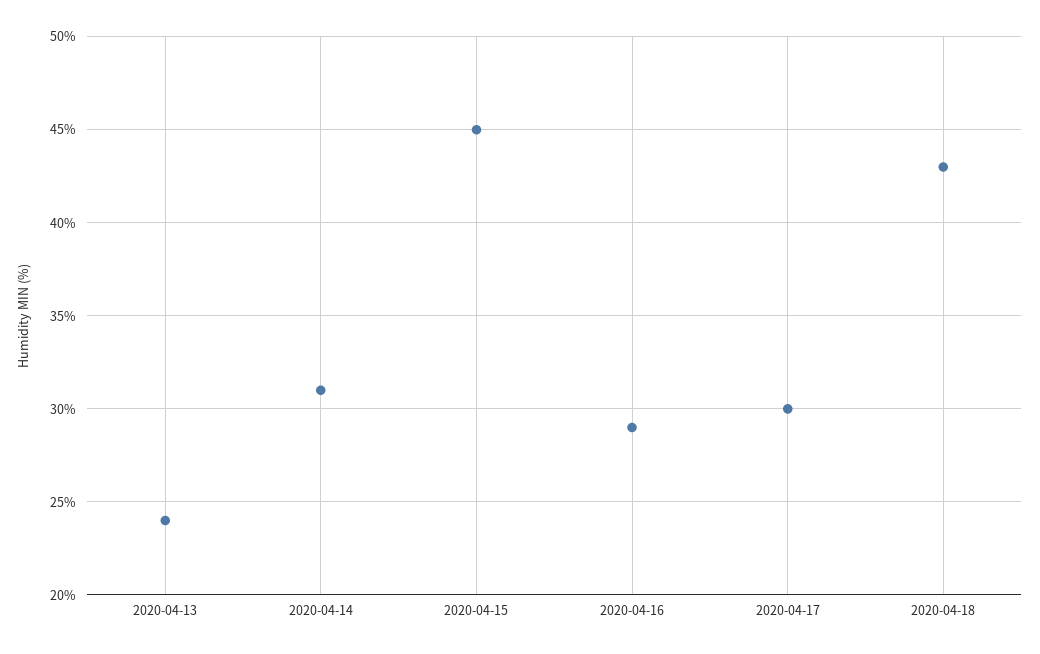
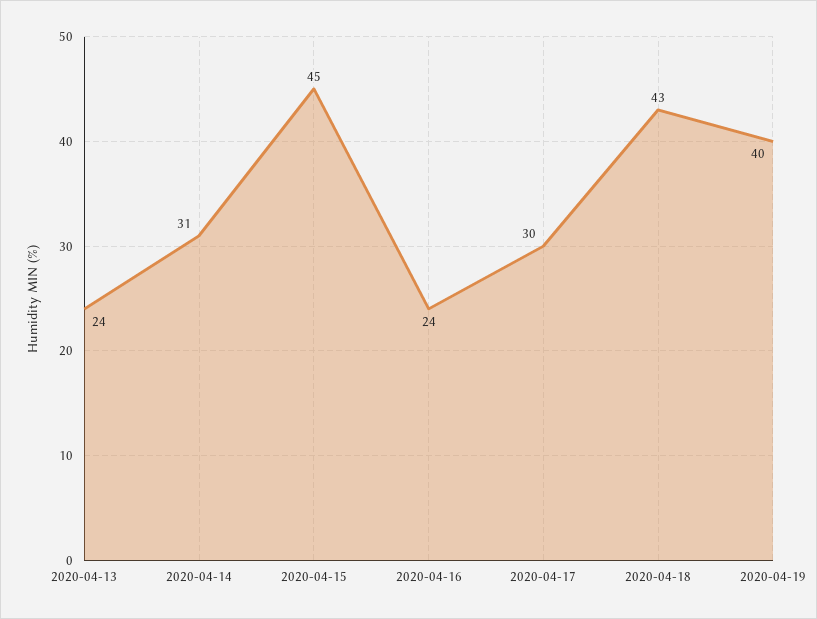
2020-04-16: 29 -> 24
2020-04-19: none -> 40

